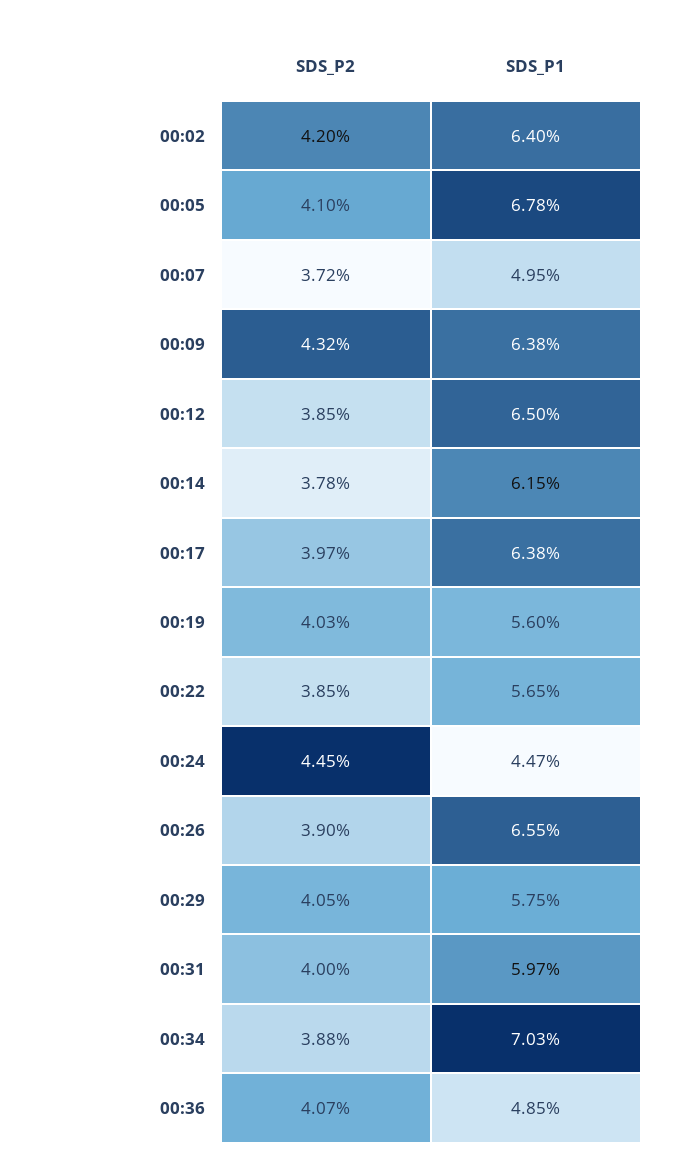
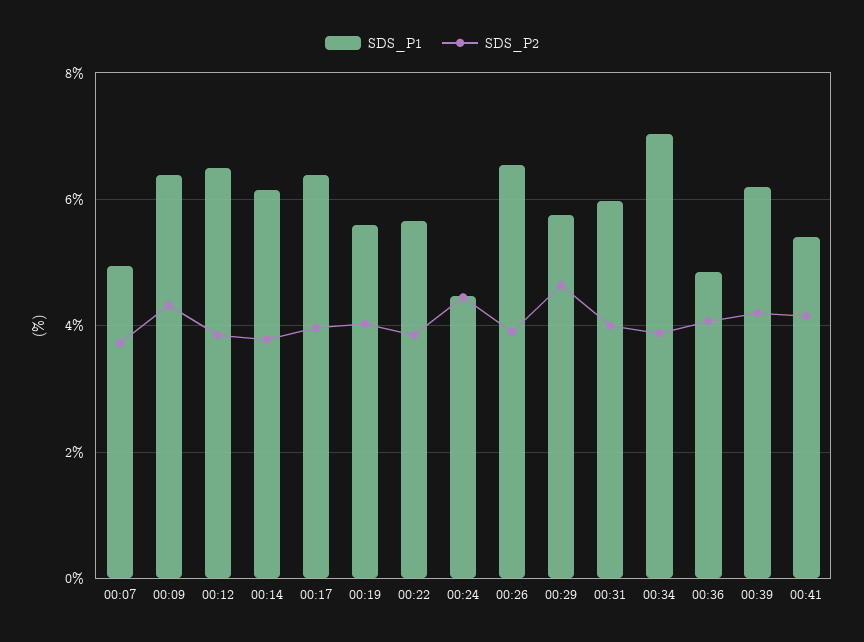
SDS_P2, 00:02: 4.2 -> none
SDS_P1, 00:02: 6.4 -> none
SDS_P2, 00:05: 4.1 -> none
SDS_P1, 00:05: 6.78 -> none
SDS_P2, 00:29: 4.05 -> 4.6
SDS_P1, 00:39: none -> 6.2
SDS_P2, 00:39: none -> 4.2
SDS_P1, 00:41: none -> 5.4
SDS_P2, 00:41: none -> 4.2

